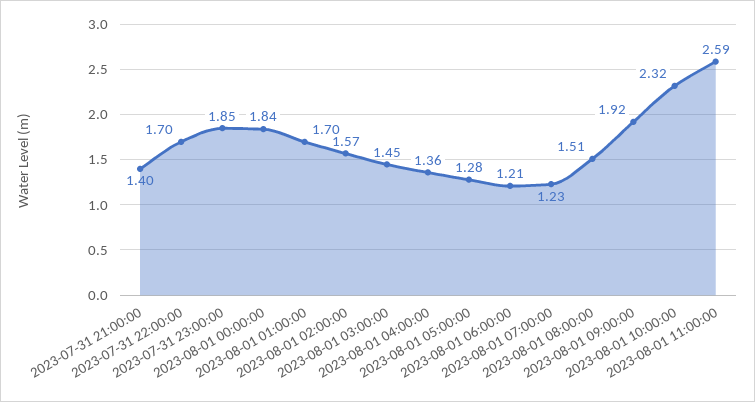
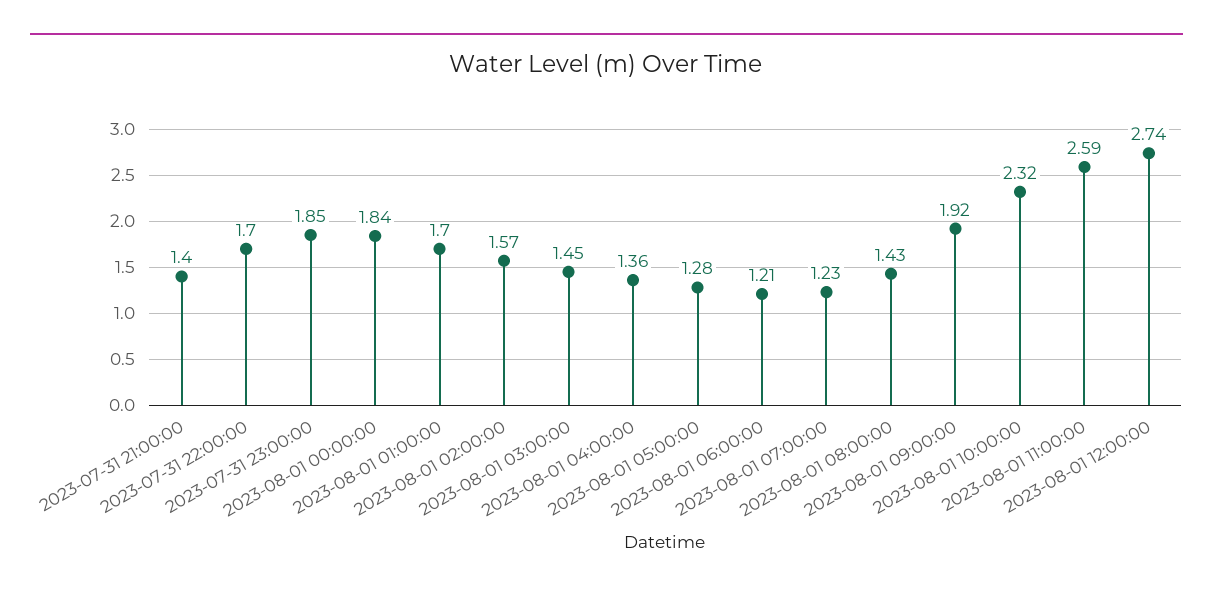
2023-08-01 08:00:00: 1.51 -> 1.43
2023-08-01 12:00:00: none -> 2.74

